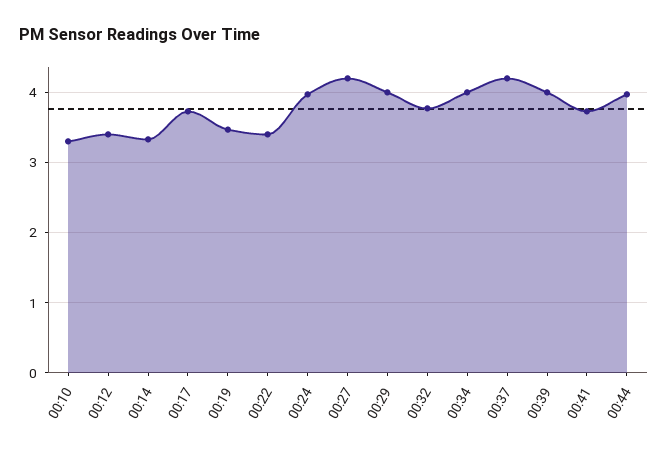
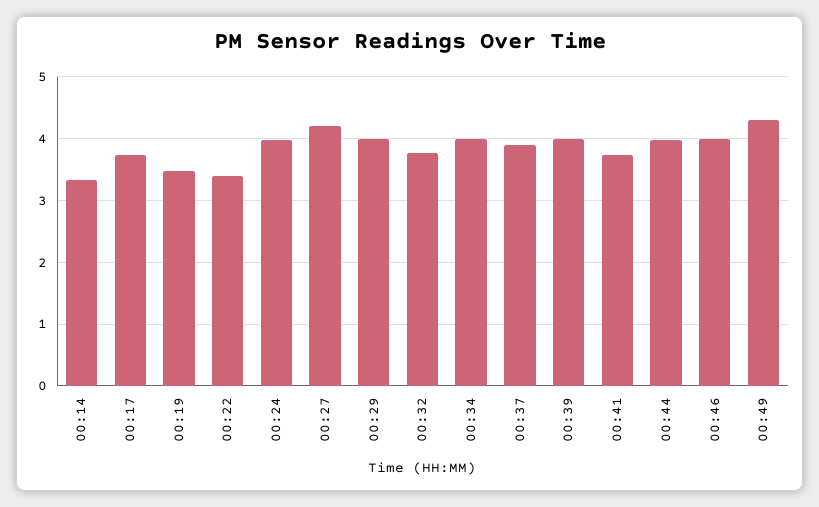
00:10: 3.3 -> none
00:12: 3.4 -> none
00:37: 4.2 -> 3.9
00:46: none -> 4
00:49: none -> 4.3

